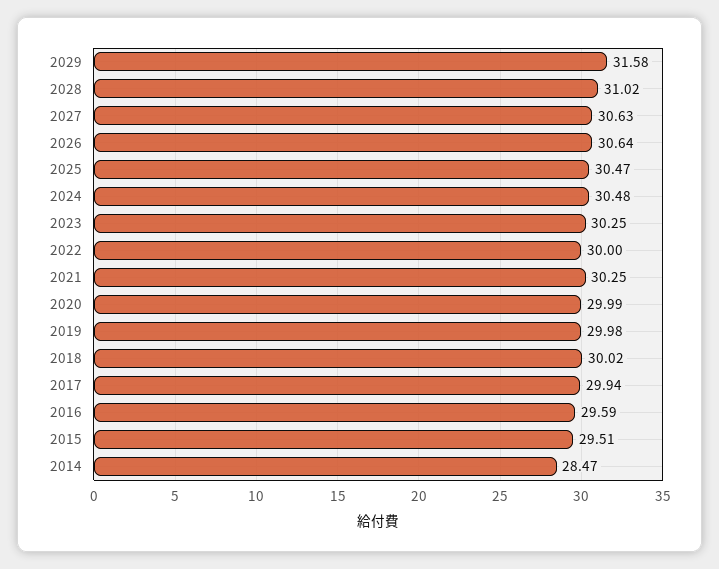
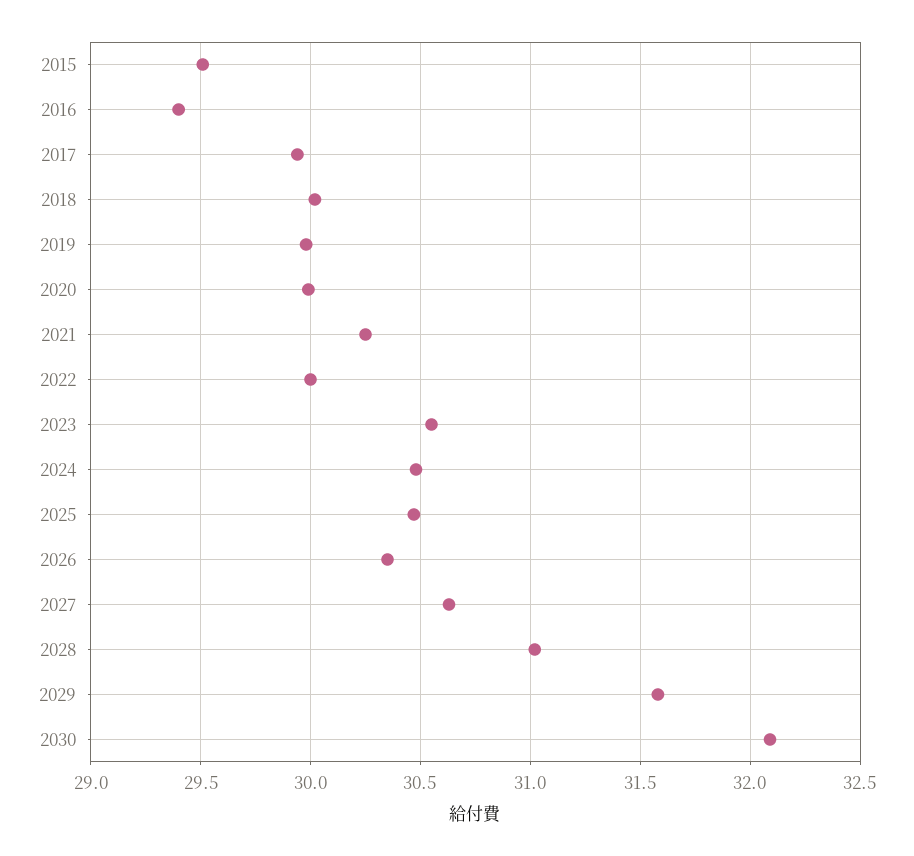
2026: 30.64 -> 30.35
2023: 30.25 -> 30.55
2016: 29.59 -> 29.4
2014: 28.47 -> none
2030: none -> 32.1

